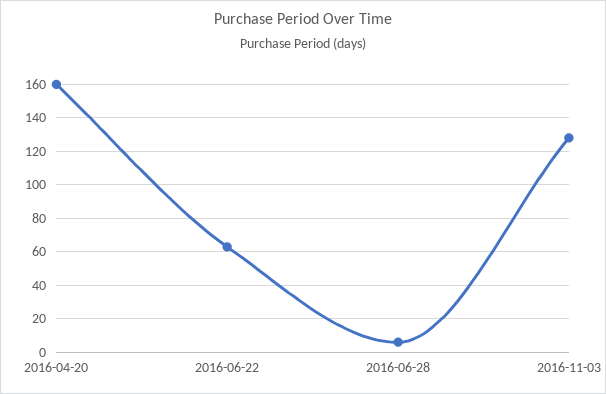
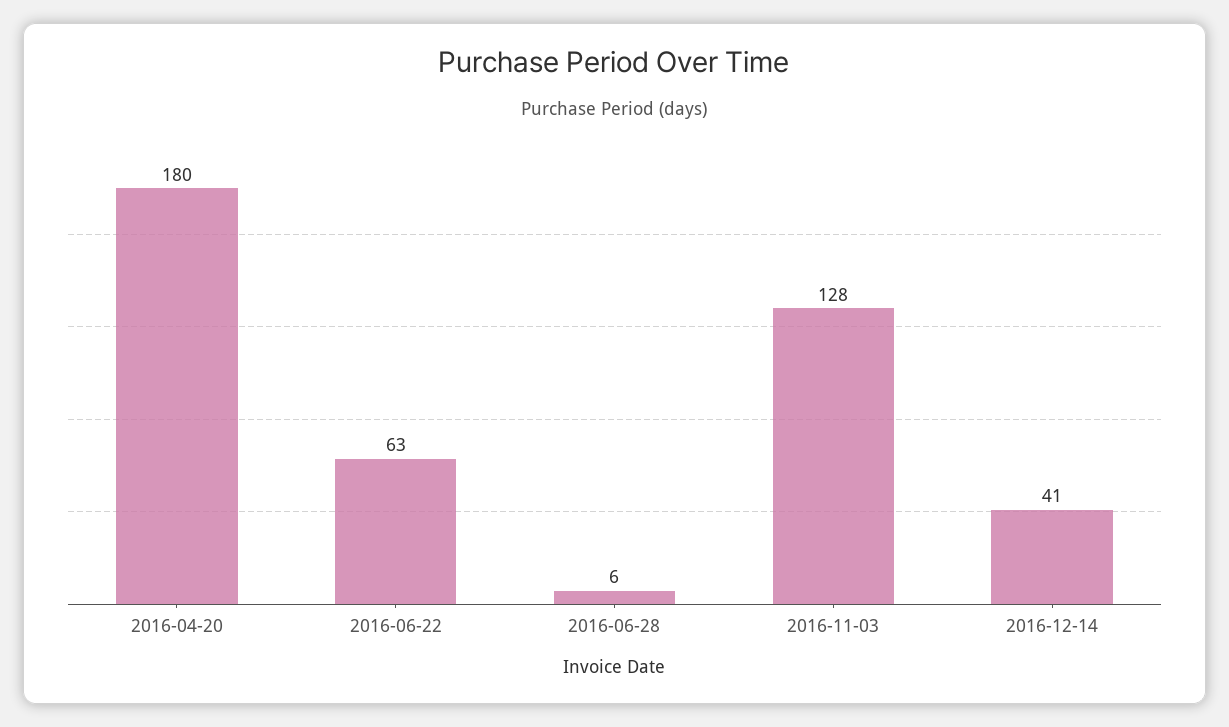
2016-04-20: 160 -> 180
2016-12-14: none -> 41

